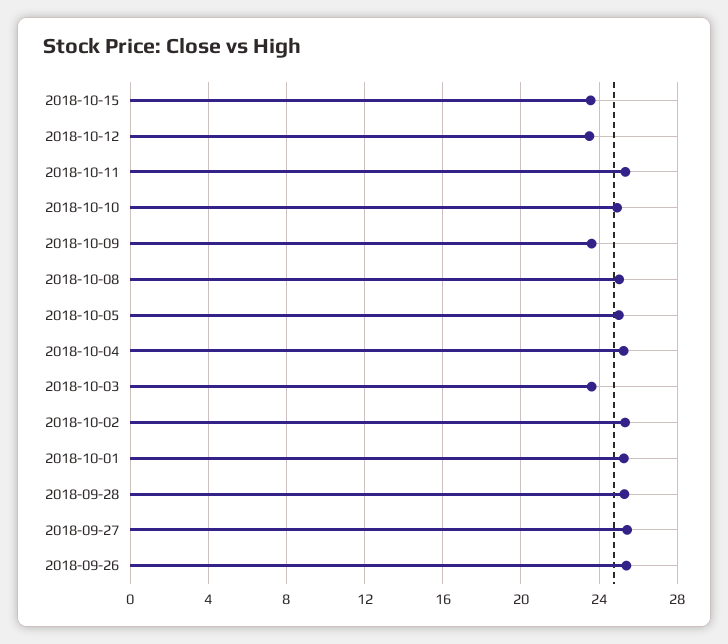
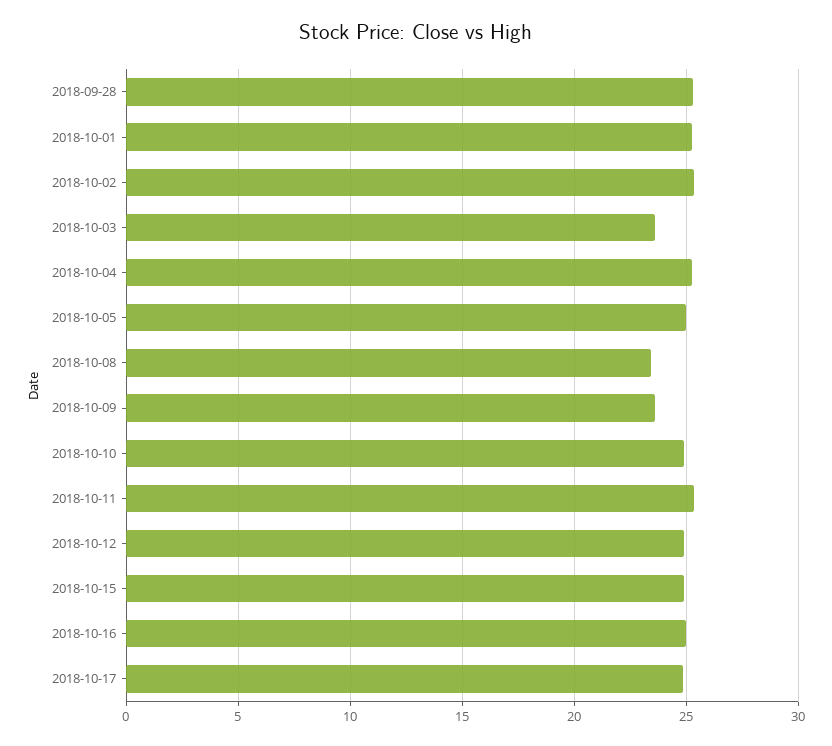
2018-10-15: 23.5 -> 25
2018-10-12: 23.5 -> 25
2018-10-08: 25 -> 23.5
2018-09-27: 25.5 -> none
2018-09-26: 25.5 -> none
2018-10-16: none -> 25
2018-10-17: none -> 25

